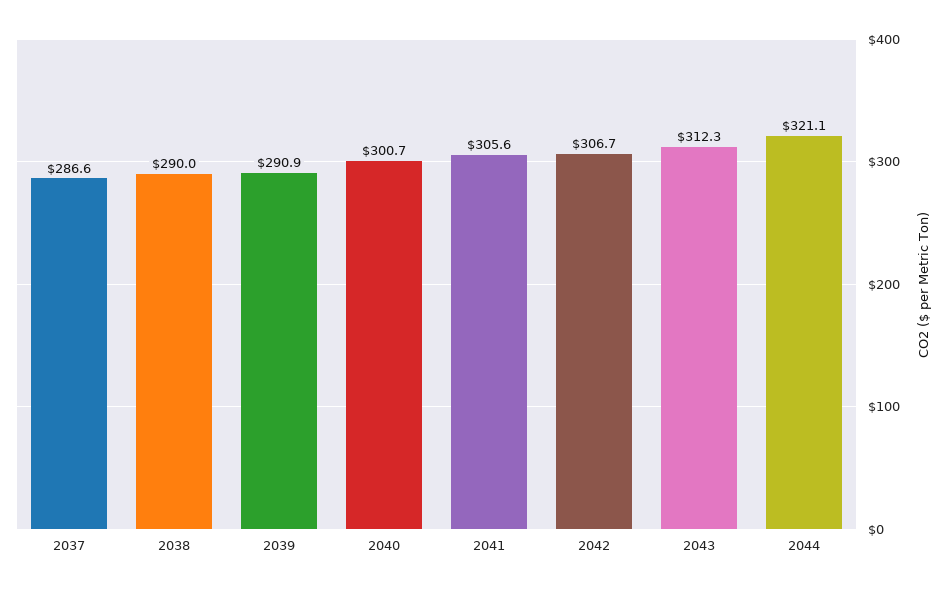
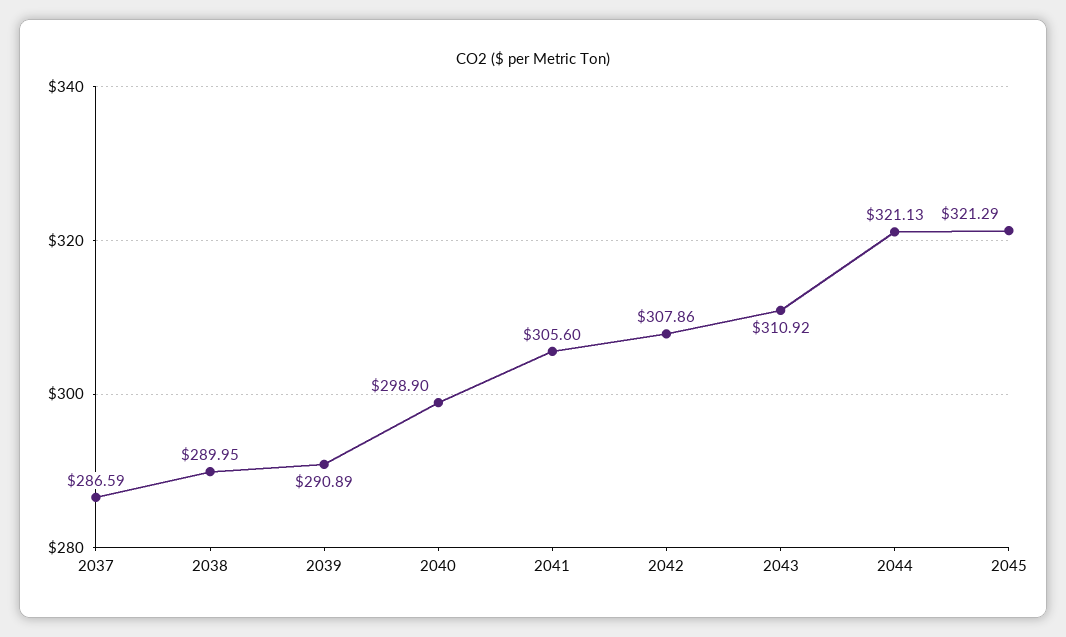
2040: 300.7 -> 298.9
2042: 306.7 -> 307.86
2043: 312.3 -> 310.92
2045: none -> 321.29

